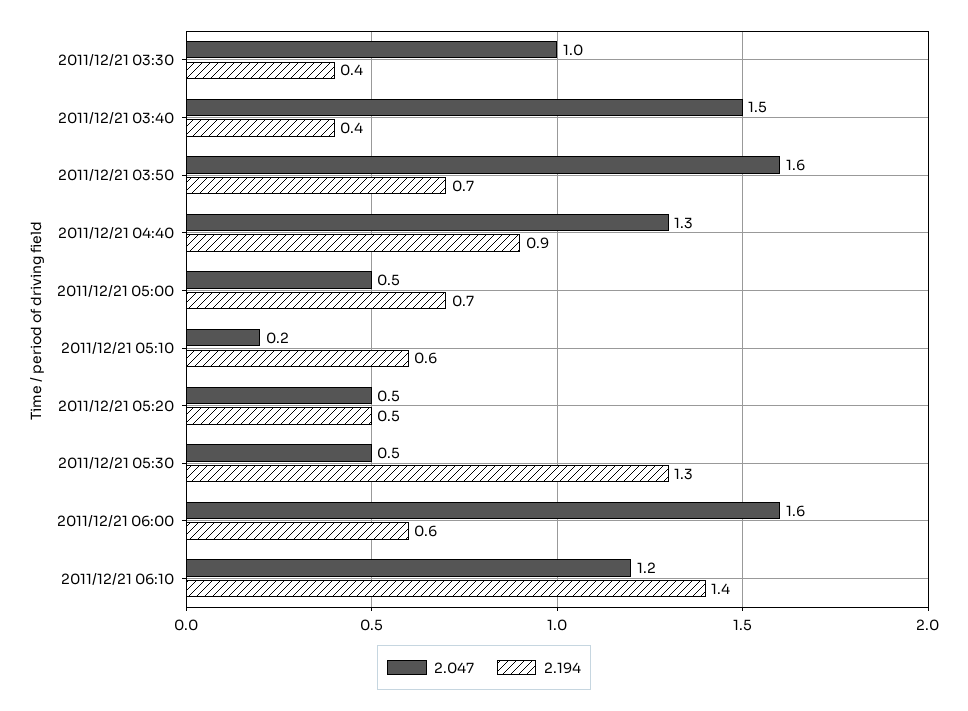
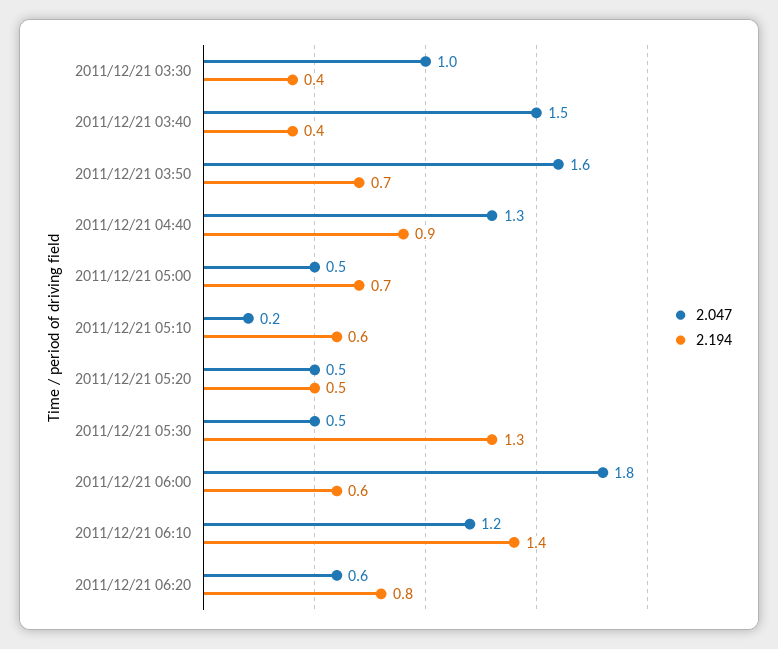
2.047, 2011/12/21 06:00: 1.6 -> 1.8
2.047, 2011/12/21 06:20: none -> 0.6
2.194, 2011/12/21 06:20: none -> 0.8

